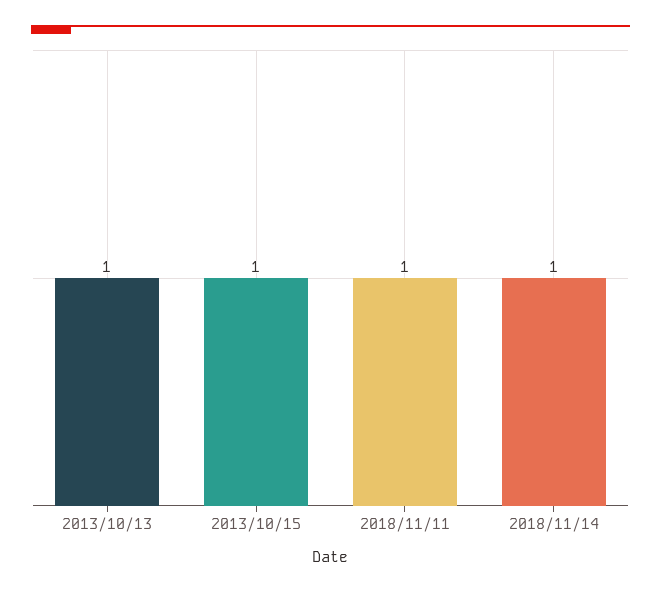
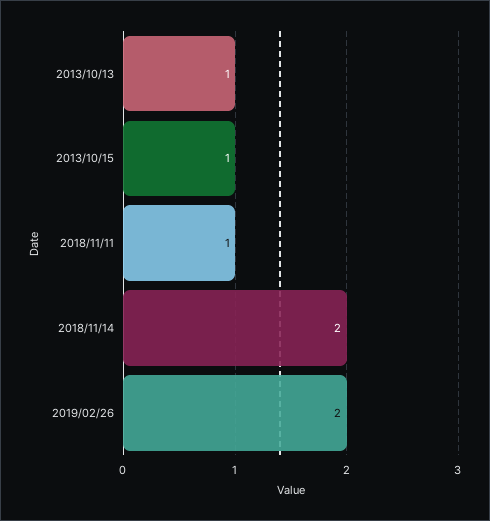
2018/11/14: 1 -> 2
2019/02/26: none -> 2

